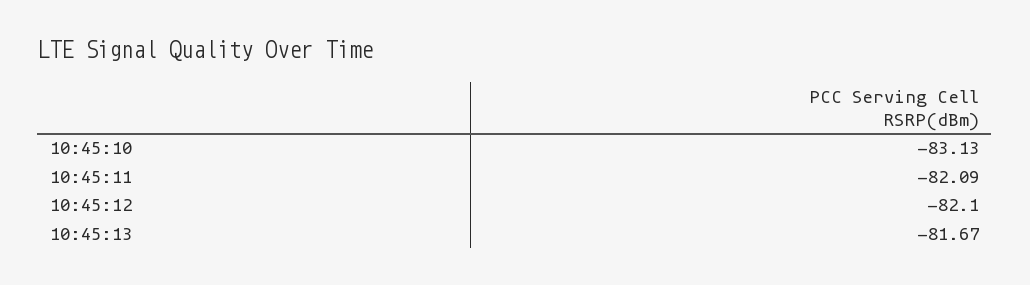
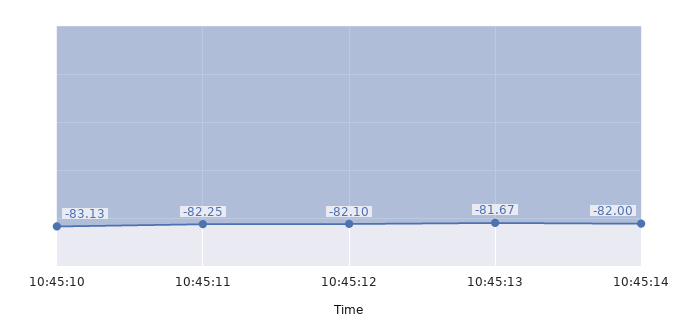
10:45:11: -82.09 -> -82.25
10:45:14: none -> -82

